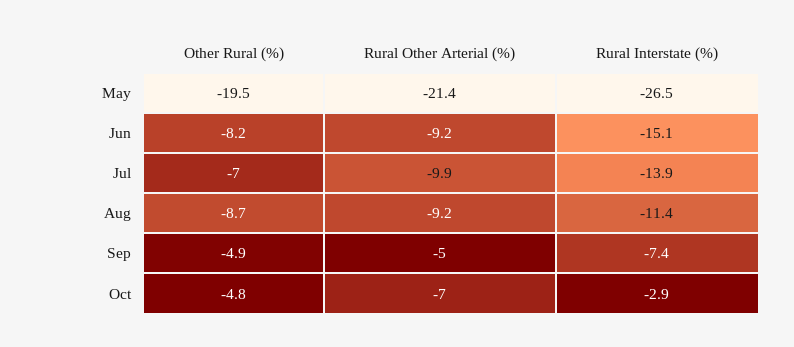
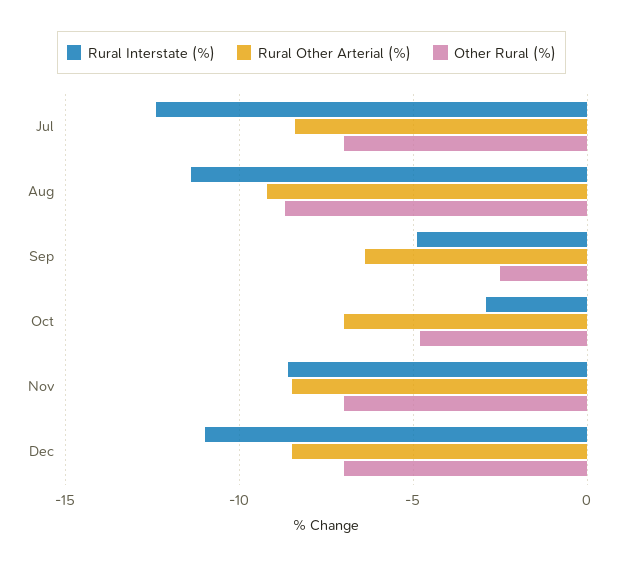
Other Rural (%), May: -19.5 -> none
Rural Other Arterial (%), May: -21.4 -> none
Rural Interstate (%), May: -26.5 -> none
Other Rural (%), Jun: -8.2 -> none
Rural Other Arterial (%), Jun: -9.2 -> none
Rural Interstate (%), Jun: -15.1 -> none
Rural Other Arterial (%), Jul: -9.9 -> -8.5
Rural Interstate (%), Jul: -13.9 -> -12.5
Other Rural (%), Sep: -4.9 -> -2.5
Rural Other Arterial (%), Sep: -5 -> -6.5
Rural Interstate (%), Sep: -7.4 -> -5
Rural Interstate (%), Nov: none -> -8.5
Rural Other Arterial (%), Nov: none -> -8.5
Other Rural (%), Nov: none -> -7
Rural Interstate (%), Dec: none -> -11
Rural Other Arterial (%), Dec: none -> -8.5
Other Rural (%), Dec: none -> -7

